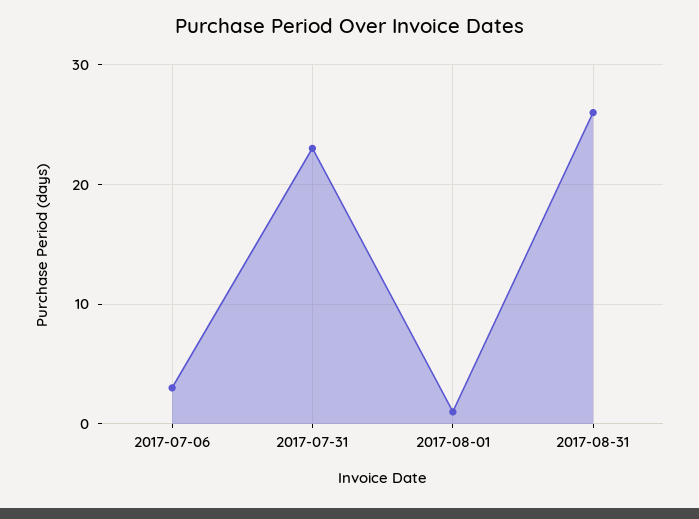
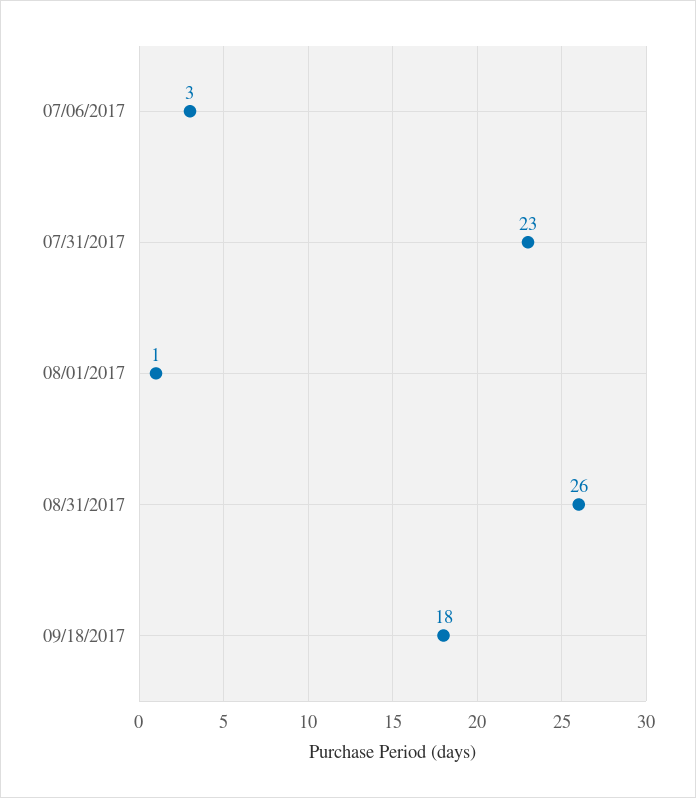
09/18/2017: none -> 18

